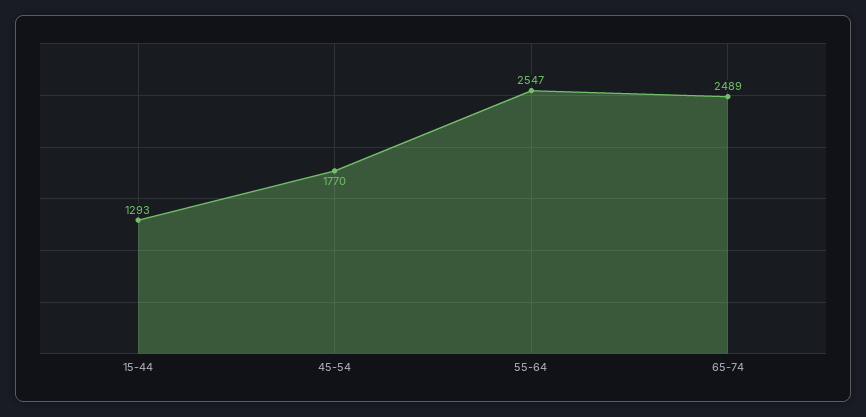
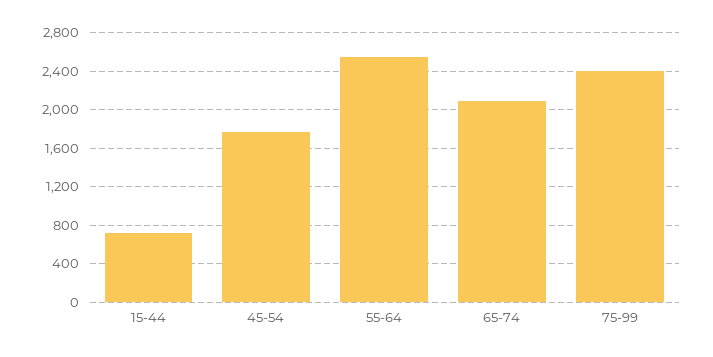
15-44: 1293 -> 700
65-74: 2489 -> 2100
75-99: none -> 2400

